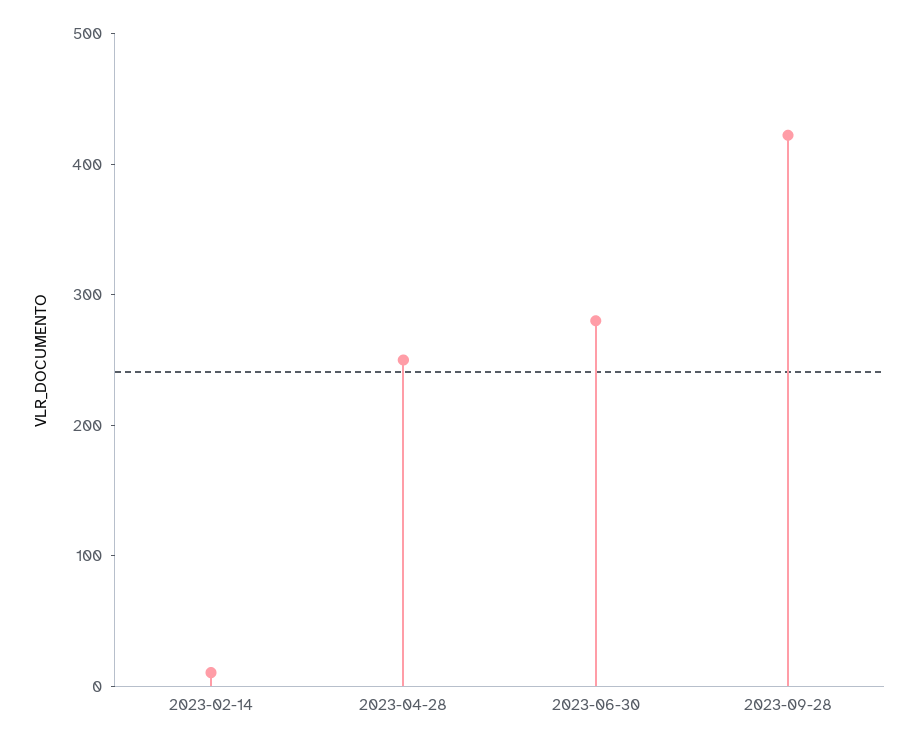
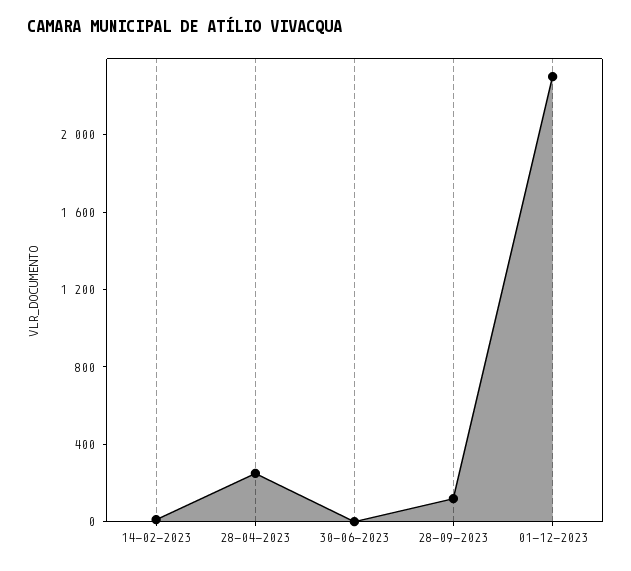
2023-06-30: 280 -> 0
2023-09-28: 420 -> 100
01-12-2023: none -> 2300

